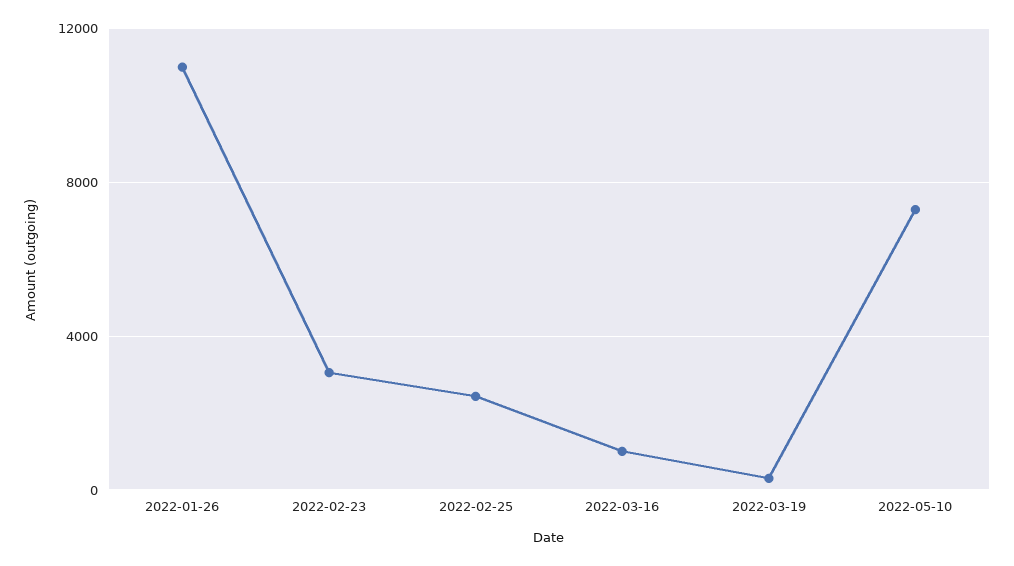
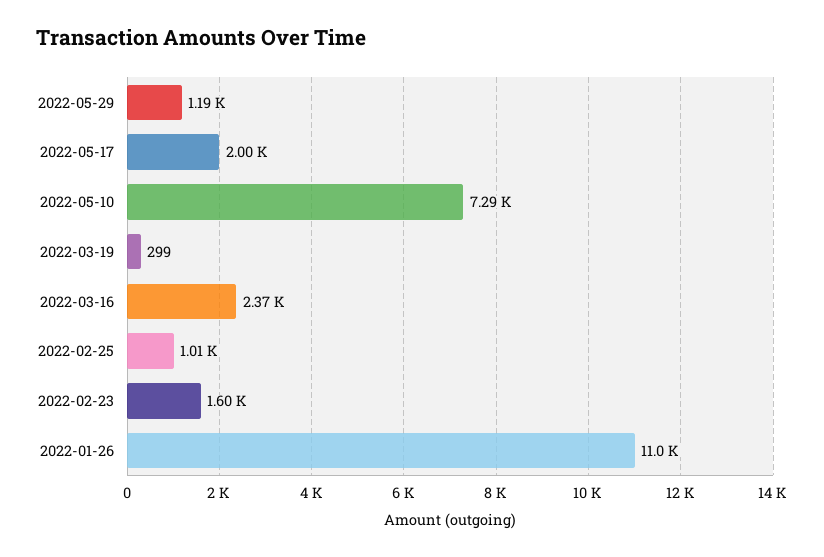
2022-02-23: 3000 -> 1600
2022-02-25: 2500 -> 1010
2022-03-16: 1000 -> 2370
2022-05-29: none -> 1190
2022-05-17: none -> 2000

